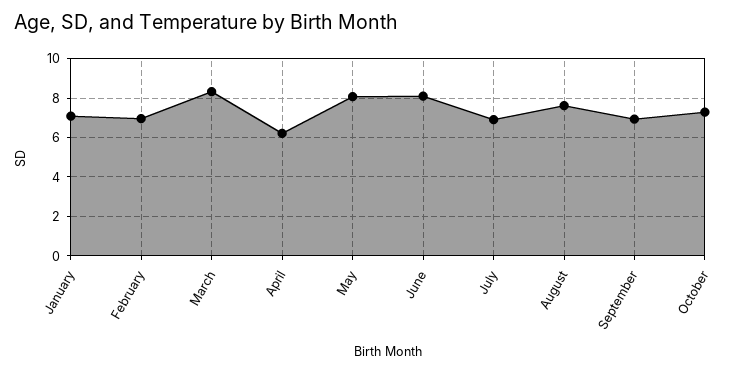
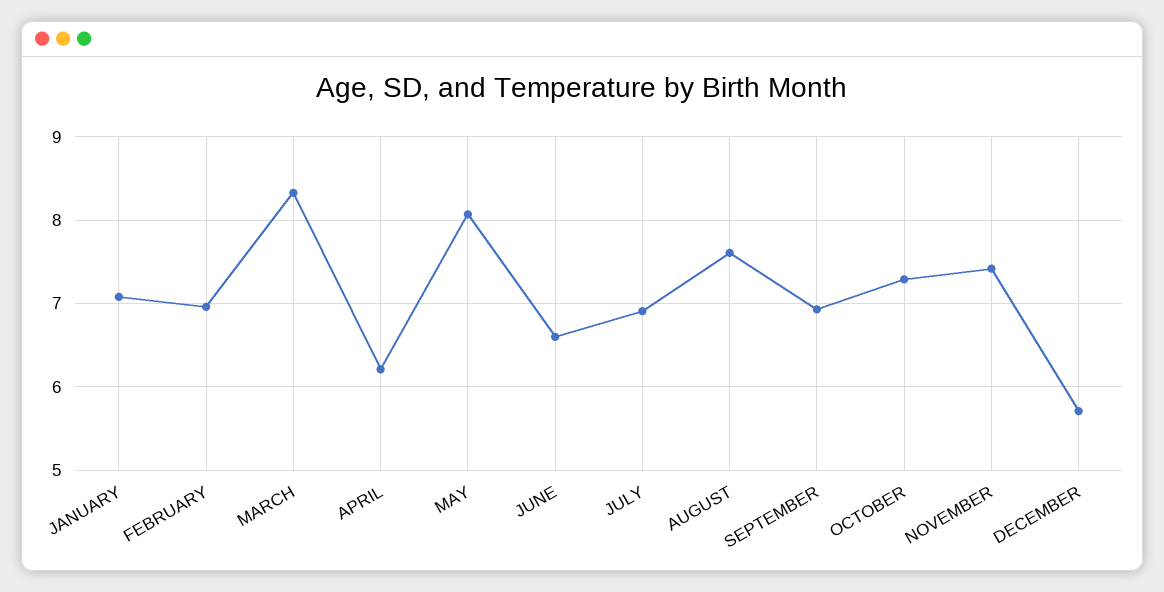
June: 8 -> 6.6
NOVEMBER: none -> 7.4
DECEMBER: none -> 5.7

